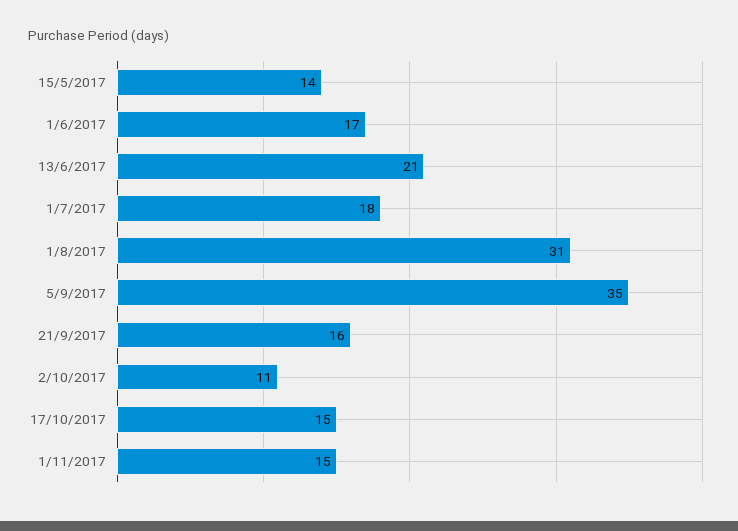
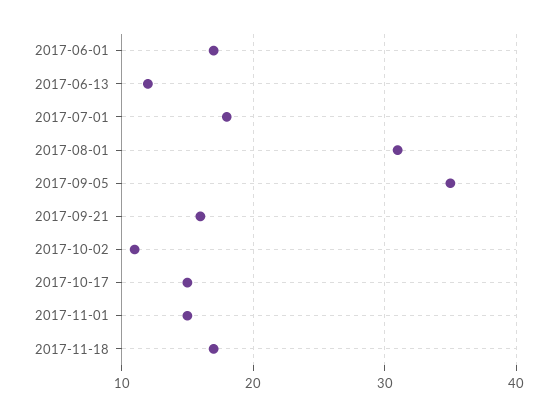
15/5/2017: 14 -> none
13/6/2017: 21 -> 12
2017-11-18: none -> 17

